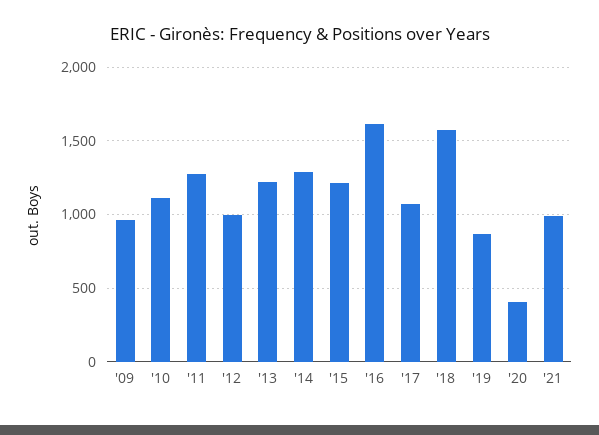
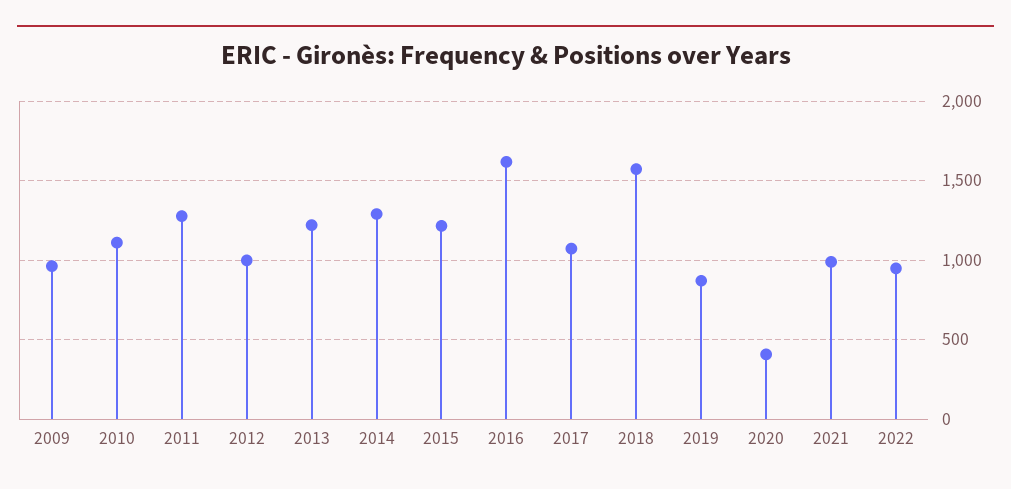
2022: none -> 950

